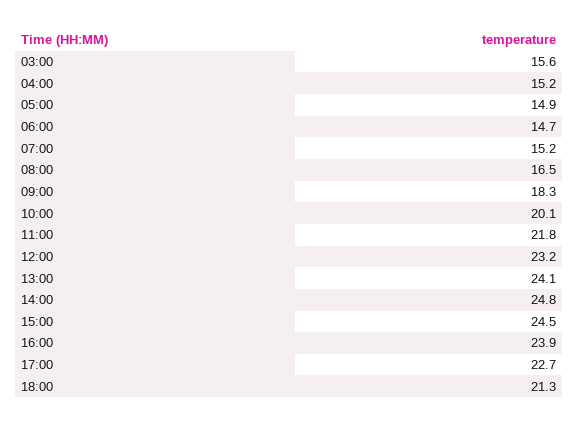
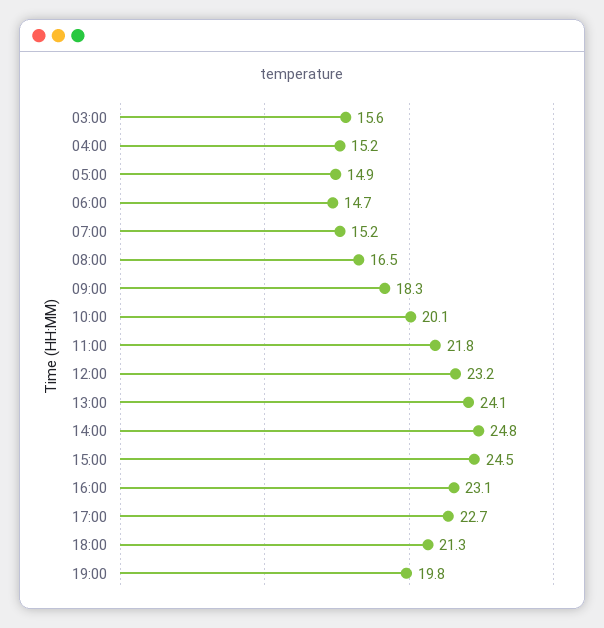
16:00: 23.9 -> 23.1
19:00: none -> 19.8

